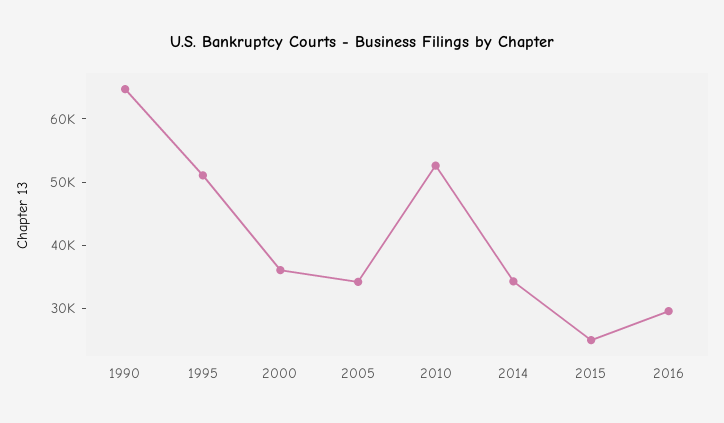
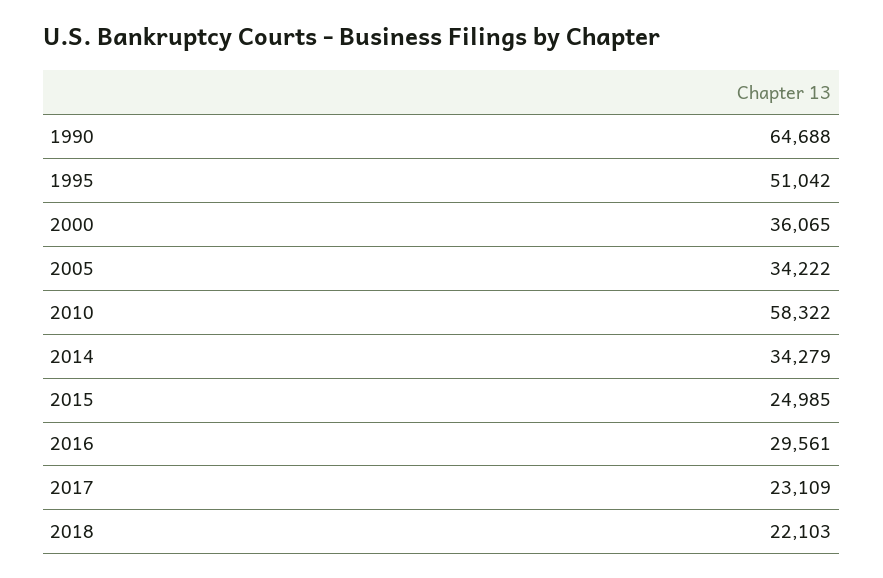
2010: 52000 -> 58322
2017: none -> 23109
2018: none -> 22103

